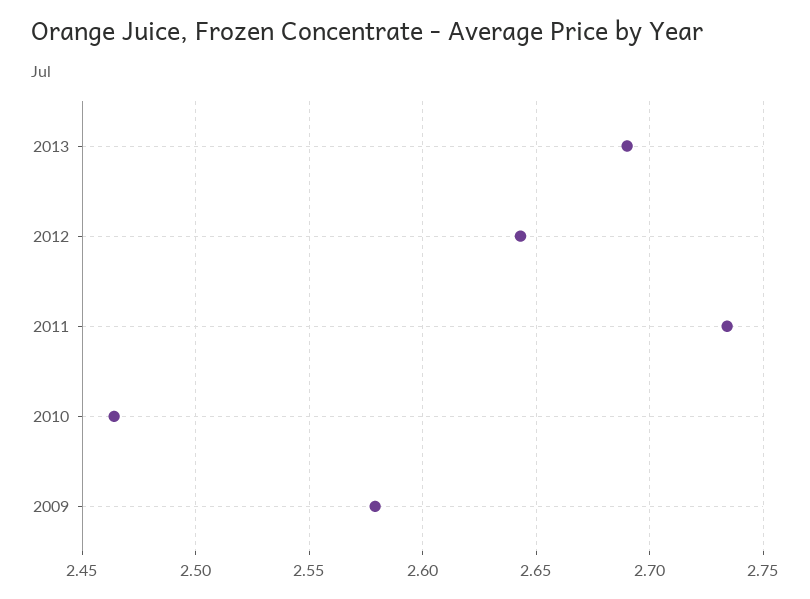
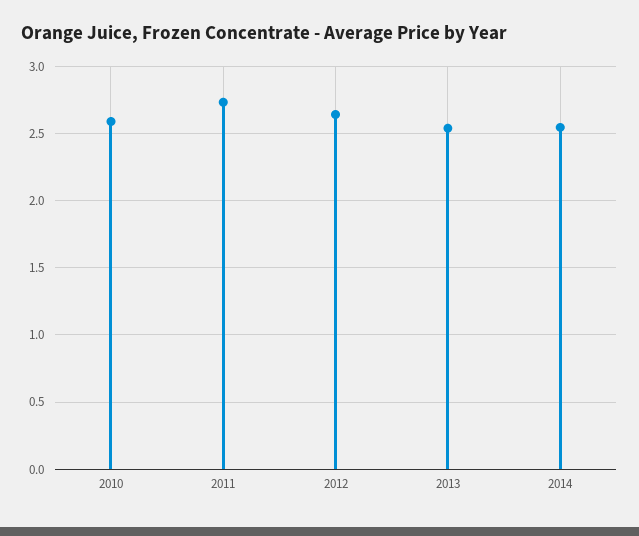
2013: 2.69 -> 2.55
2010: 2.465 -> 2.6
2009: 2.58 -> none
2014: none -> 2.55

